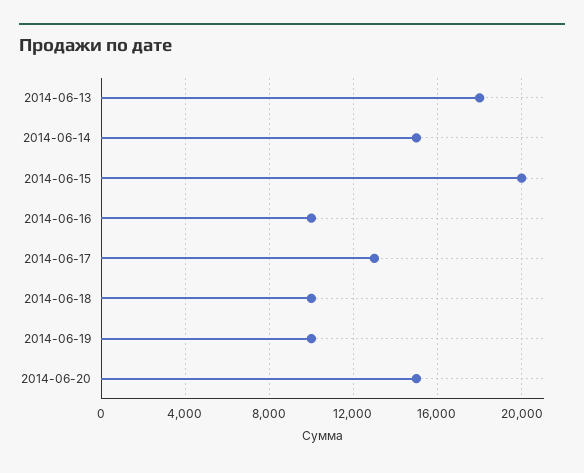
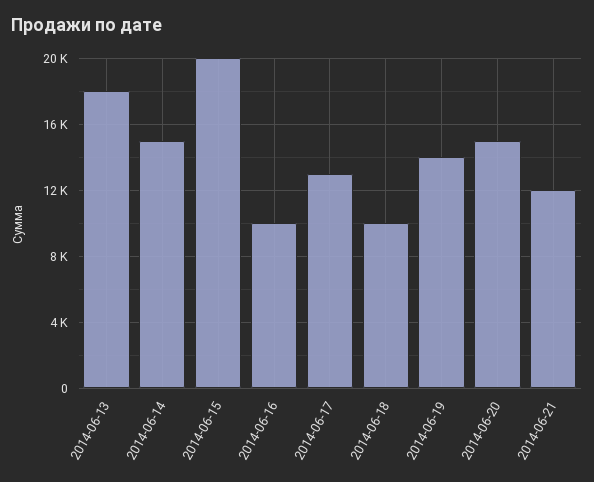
2014-06-19: 10000 -> 14000
2014-06-21: none -> 12000

